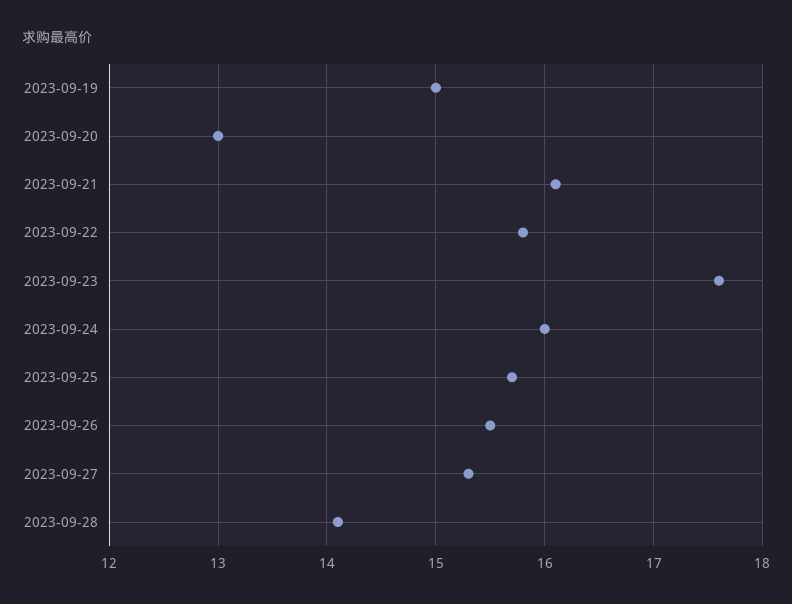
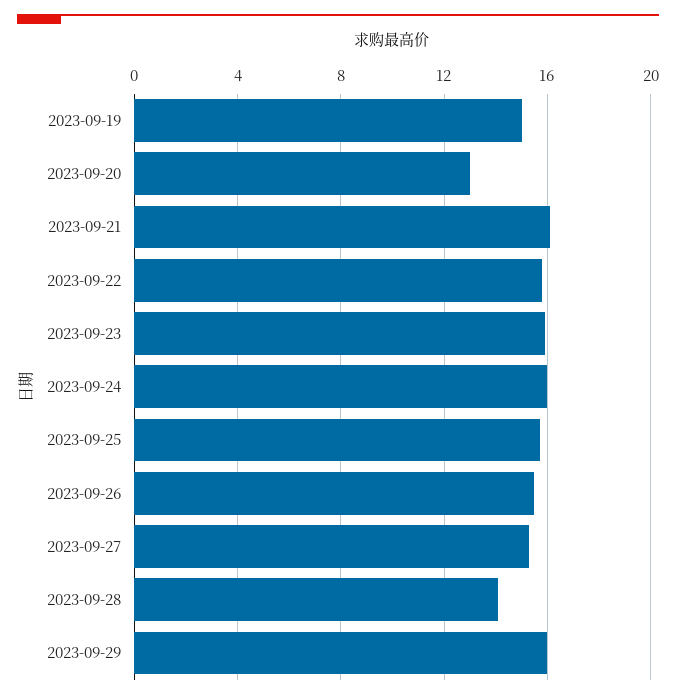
2023-09-23: 17.6 -> 16
2023-09-29: none -> 16

